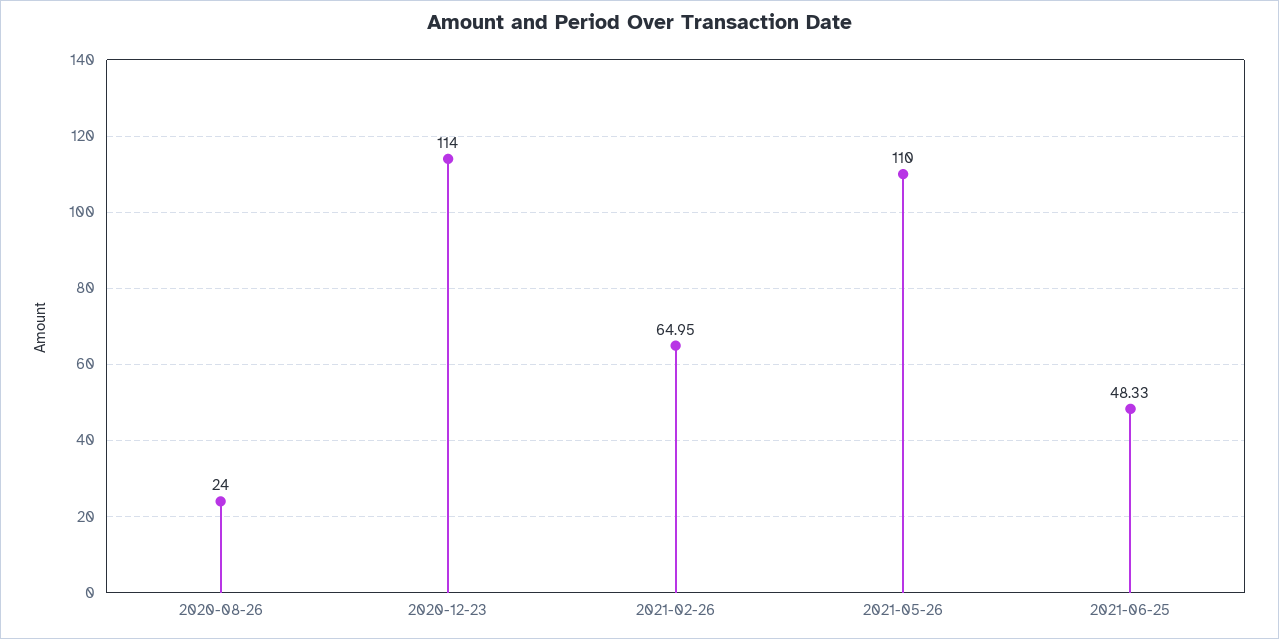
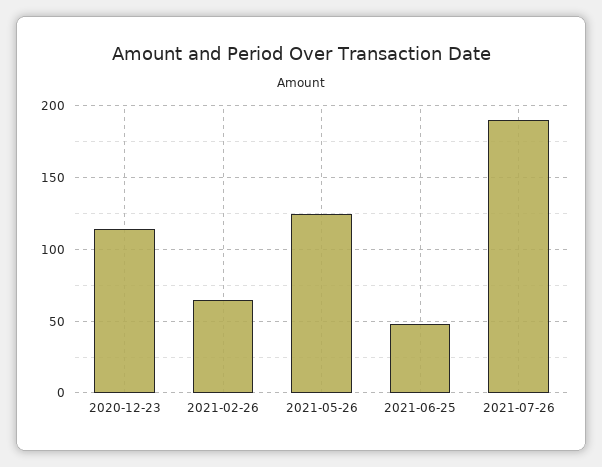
2020-08-26: 24 -> none
2021-05-26: 110 -> 125
2021-07-26: none -> 190

